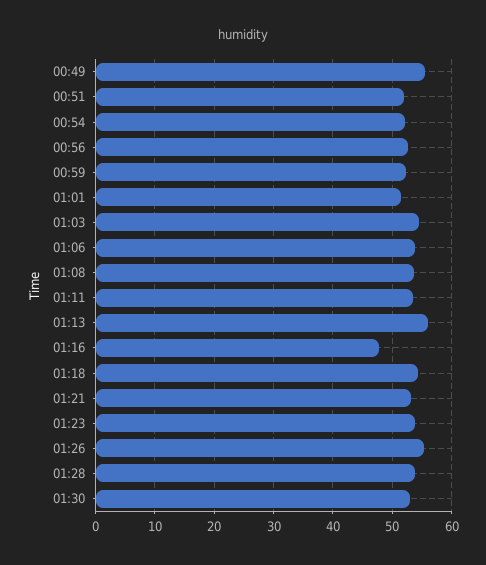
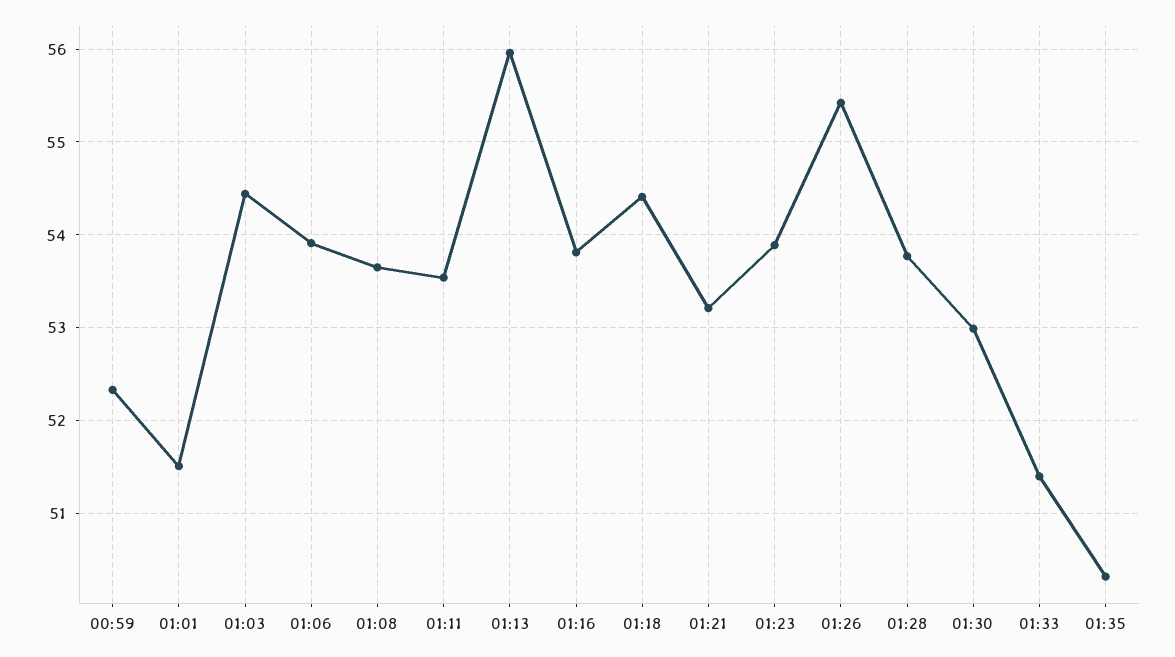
00:49: 56 -> none
00:51: 52 -> none
00:54: 52 -> none
00:56: 52 -> none
01:16: 48 -> 53.8
01:33: none -> 51.4
01:35: none -> 50.3

